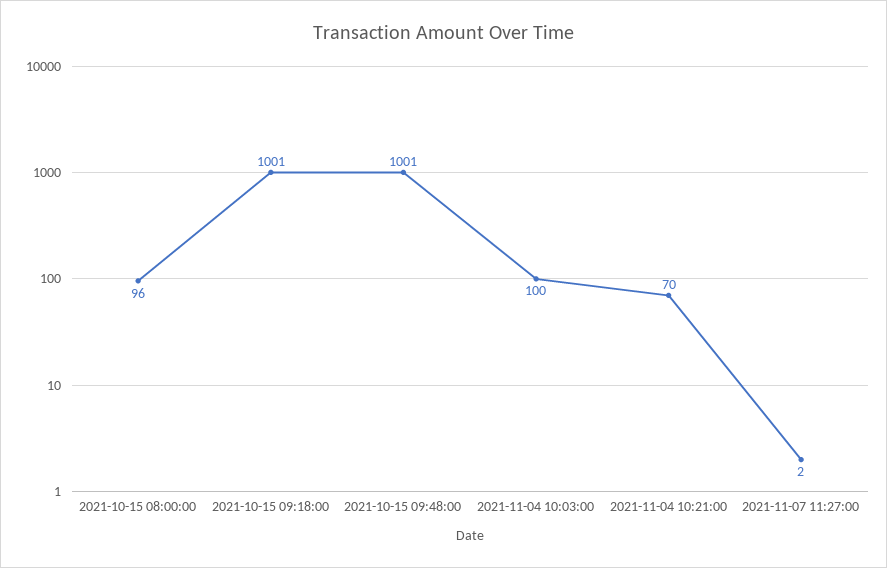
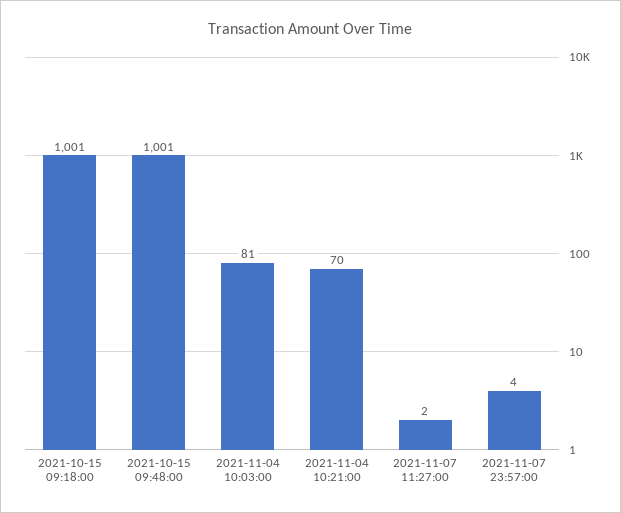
2021-10-15 08:00:00: 96 -> none
2021-11-04 10:03:00: 100 -> 81
2021-11-07 23:57:00: none -> 4

